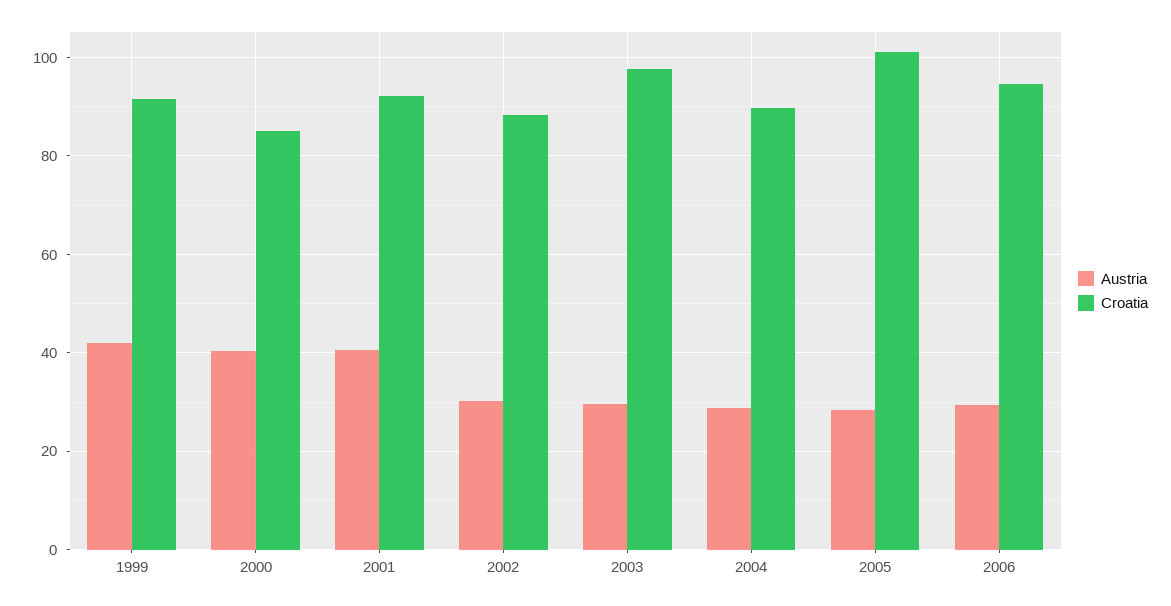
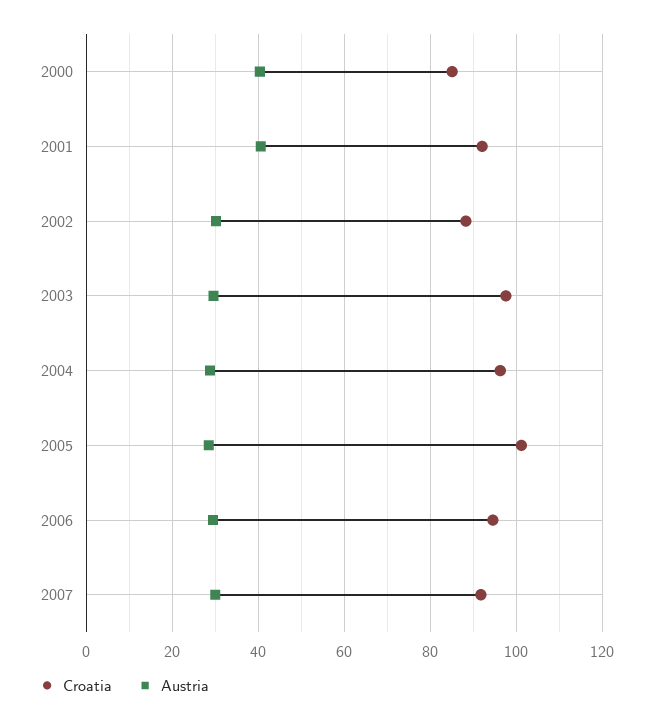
Austria, 1999: 42 -> none
Croatia, 1999: 92 -> none
Croatia, 2004: 90 -> 96
Croatia, 2007: none -> 92
Austria, 2007: none -> 30

